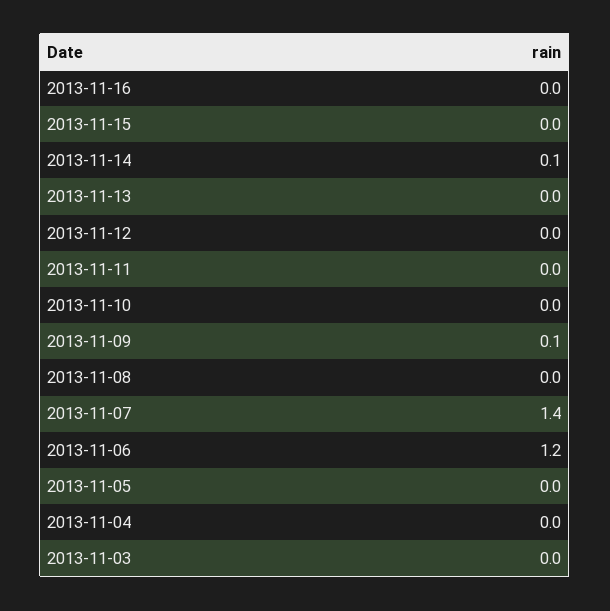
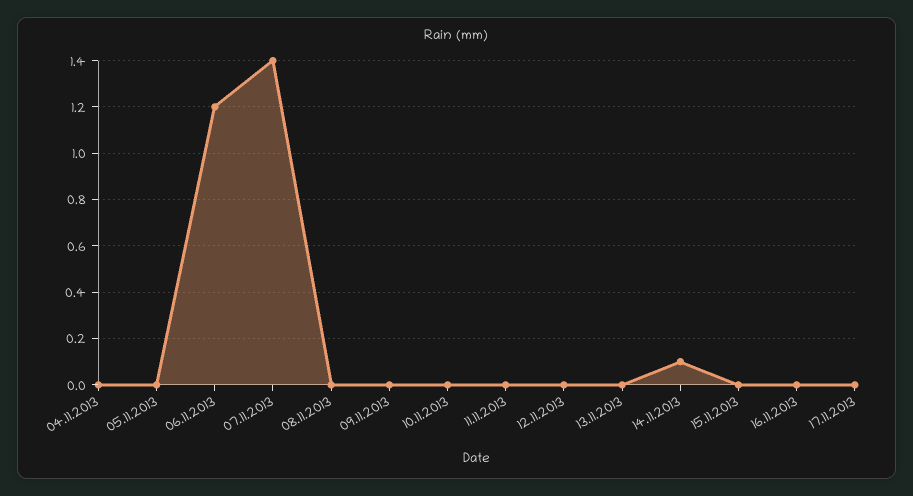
2013-11-09: 0.1 -> 0
2013-11-03: 0 -> none
17.11.2013: none -> 0

